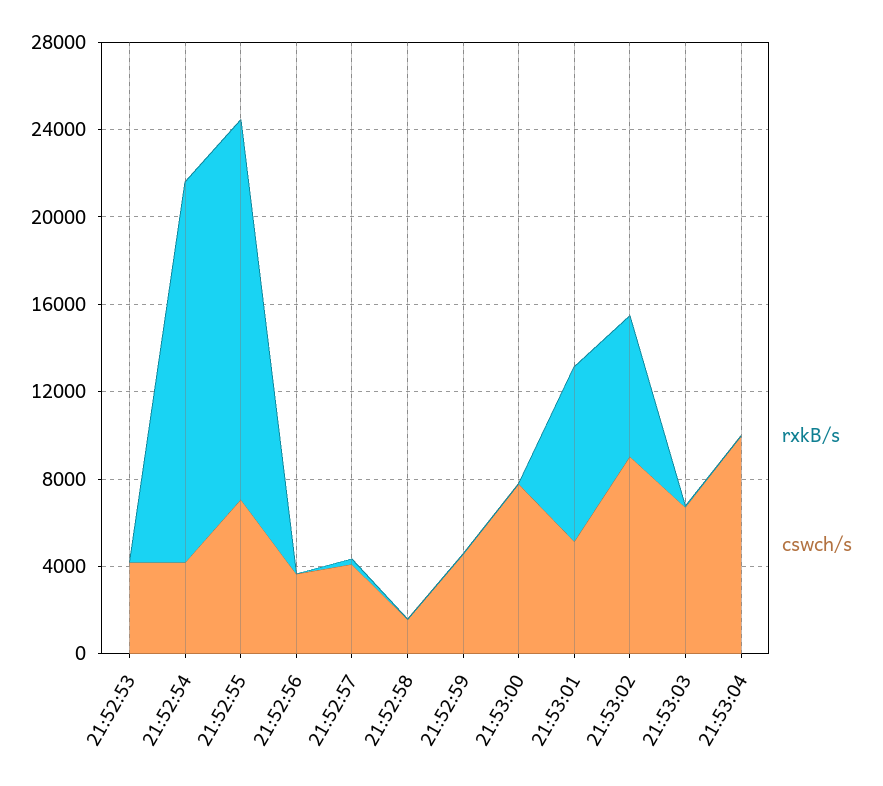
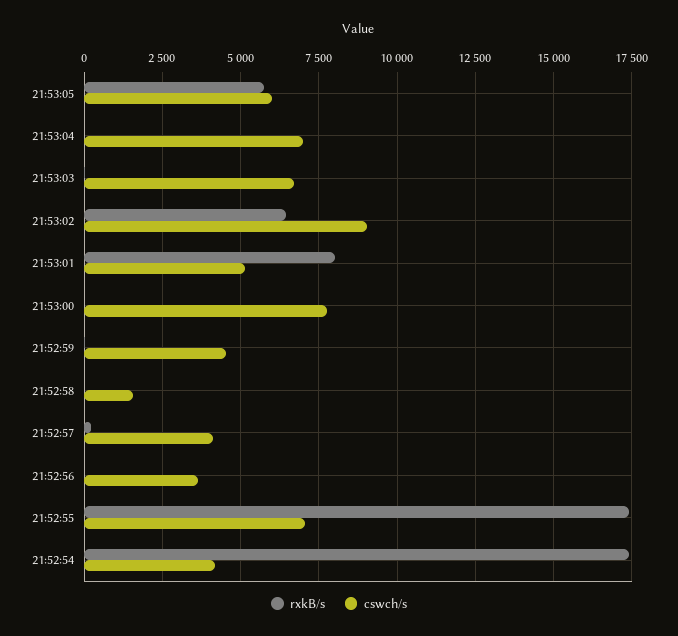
rxkB/s, 21:52:53: 0 -> none
cswch/s, 21:52:53: 4000 -> none
cswch/s, 21:53:04: 10000 -> 7000
rxkB/s, 21:53:05: none -> 5750
cswch/s, 21:53:05: none -> 6000

